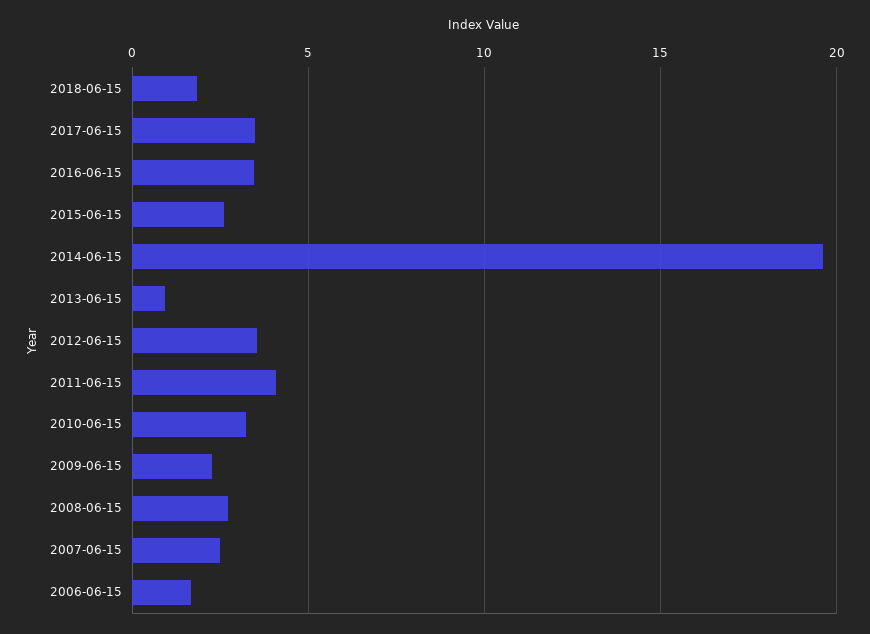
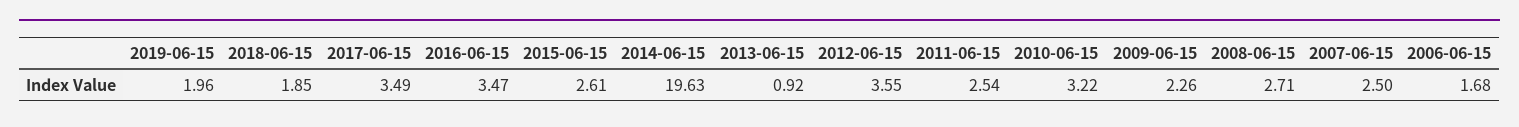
2011-06-15: 4 -> 2.54
2019-06-15: none -> 1.96

